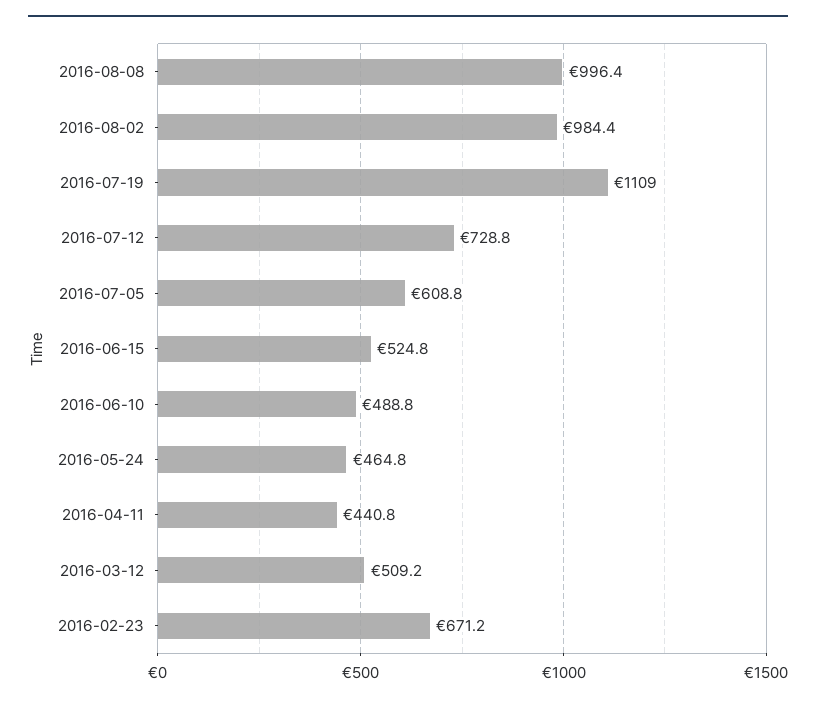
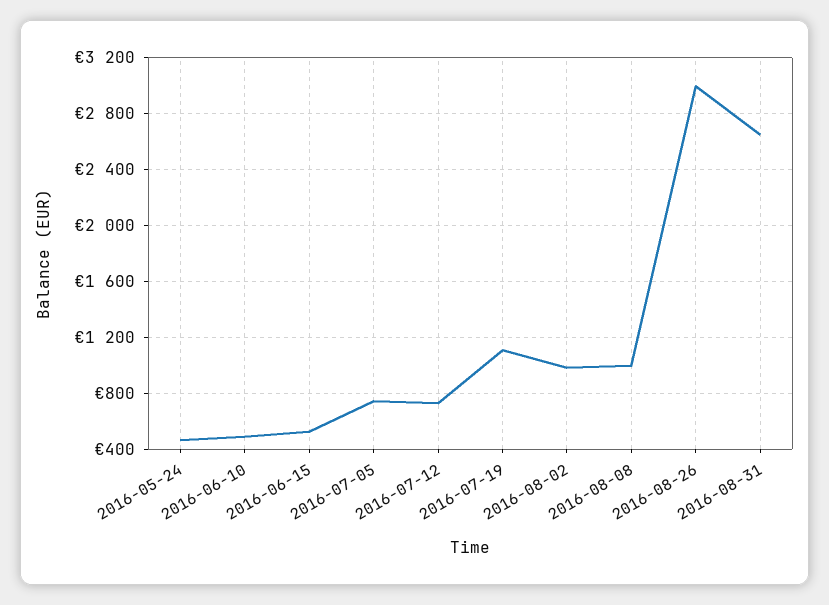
2016-07-05: 608.8 -> 750
2016-04-11: 440.8 -> none
2016-03-12: 509.2 -> none
2016-02-23: 671.2 -> none
2016-08-26: none -> 3000
2016-08-31: none -> 2650

